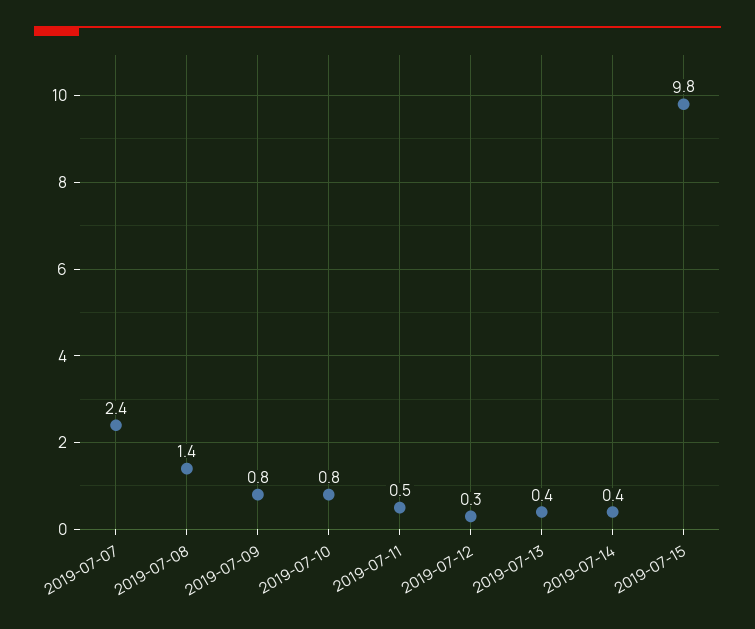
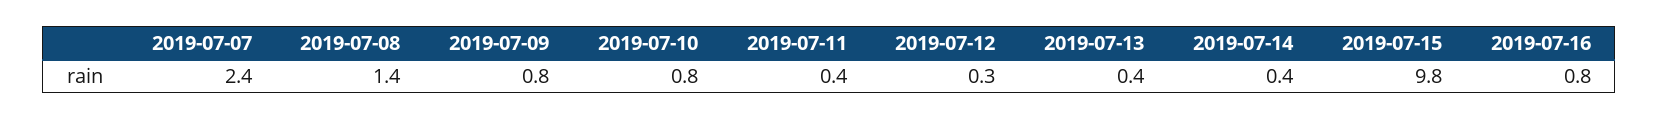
2019-07-11: 0.5 -> 0.4
2019-07-16: none -> 0.8

